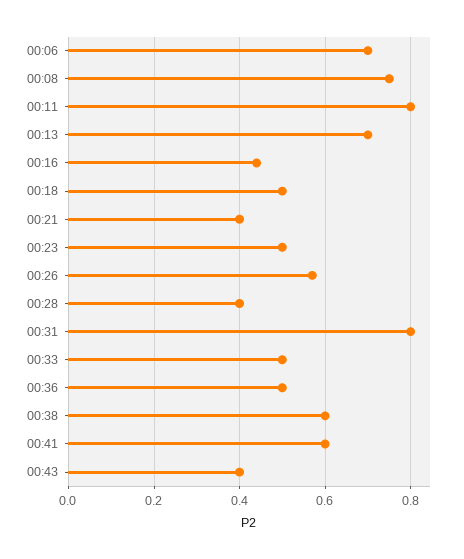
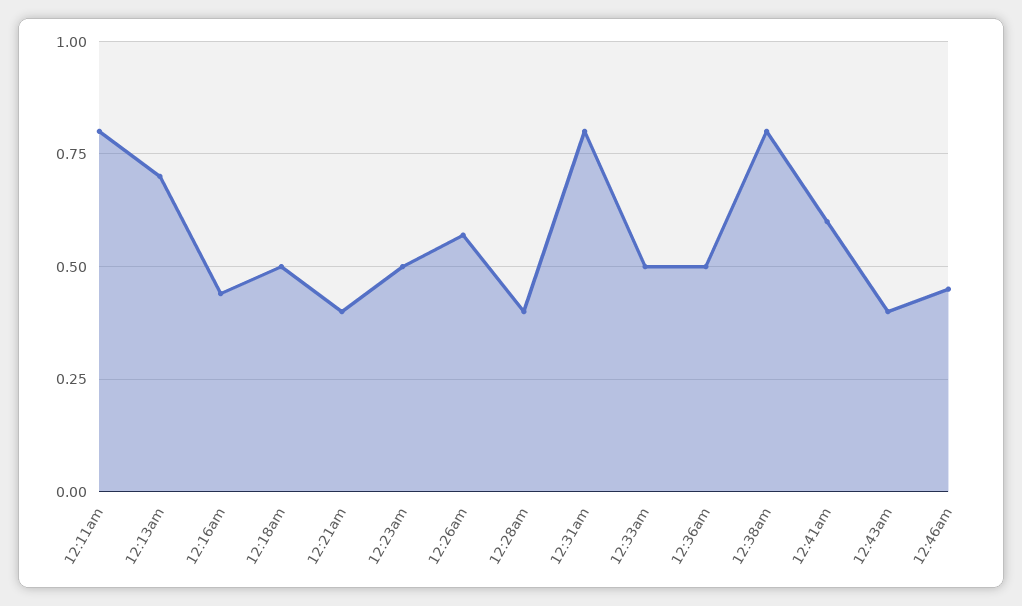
00:06: 0.7 -> none
00:08: 0.75 -> none
00:38: 0.6 -> 0.8
12:46am: none -> 0.45

